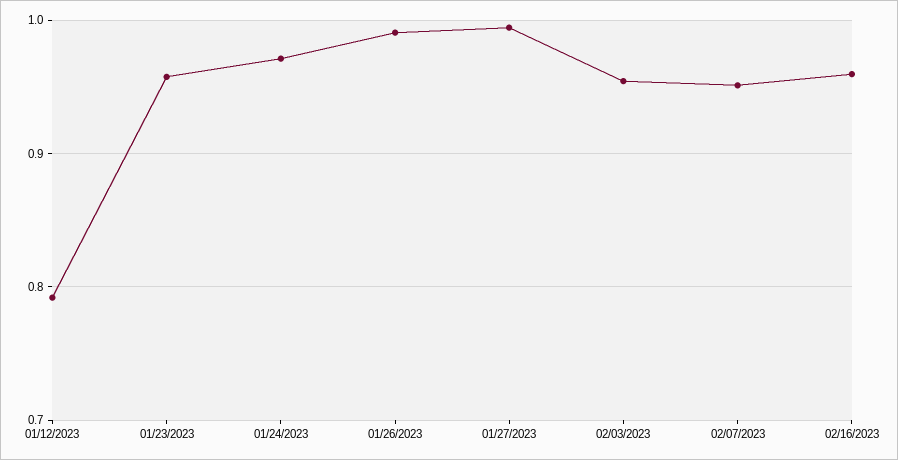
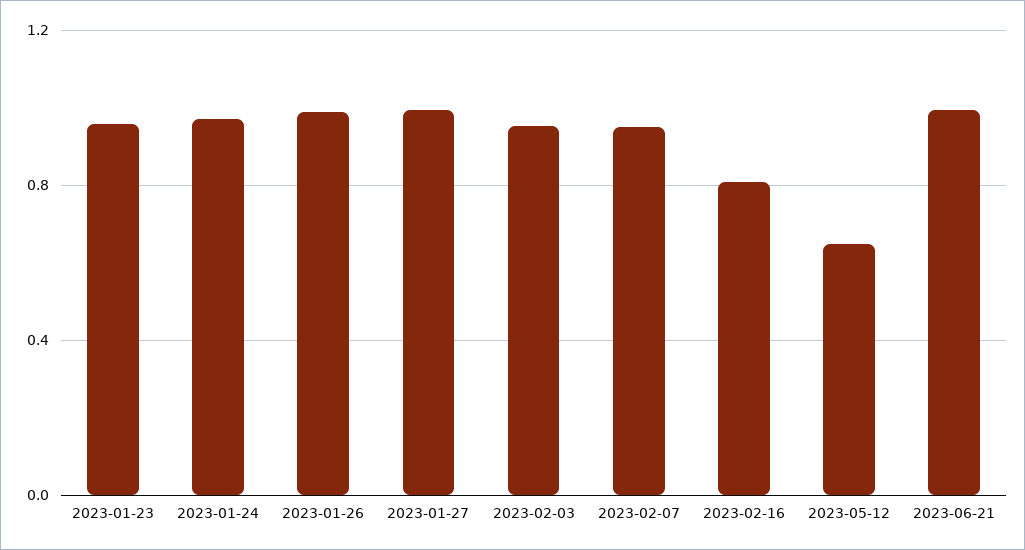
01/12/2023: 0.79 -> none
02/16/2023: 0.96 -> 0.8
2023-05-12: none -> 0.65
2023-06-21: none -> 1

